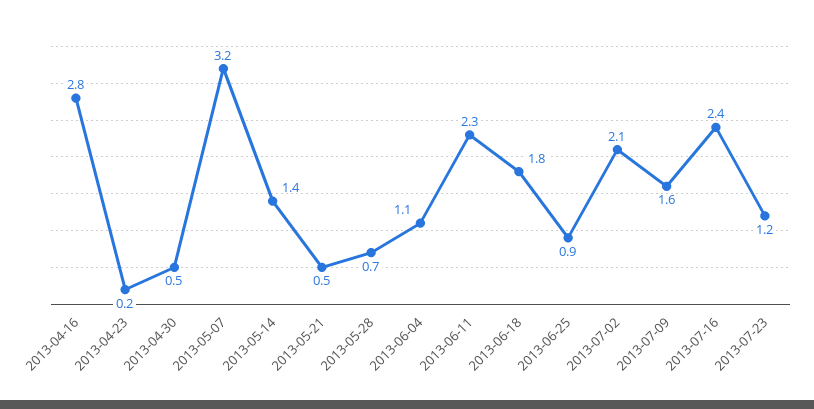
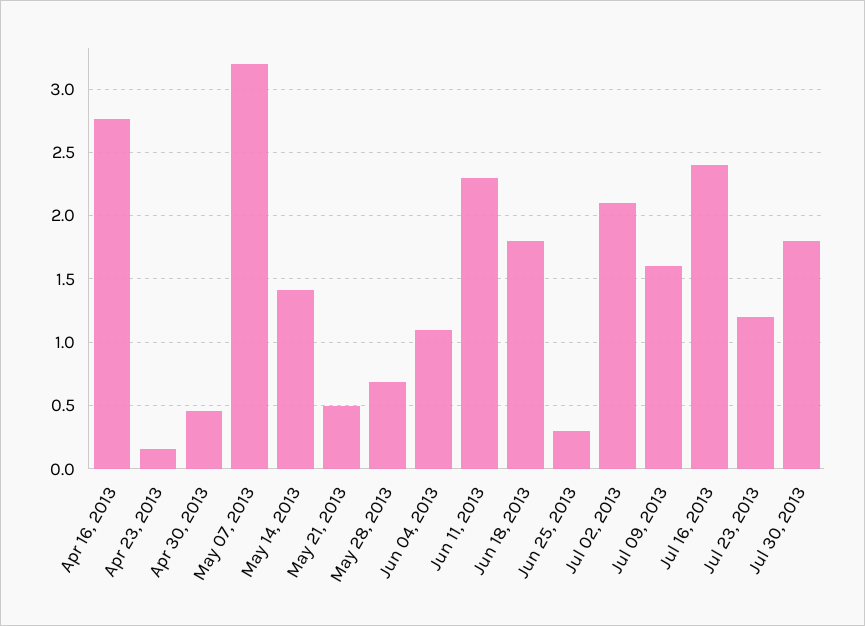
2013-06-25: 0.9 -> 0.3
Jul 30, 2013: none -> 1.8

